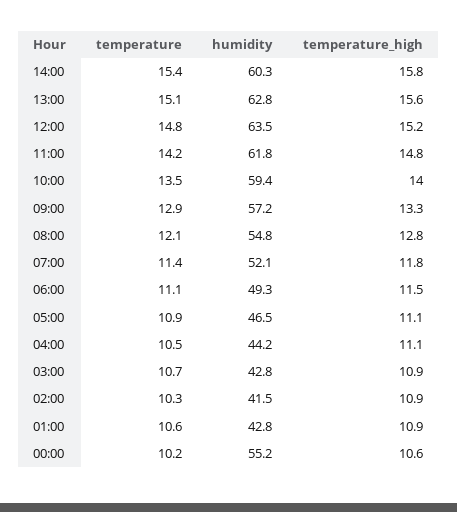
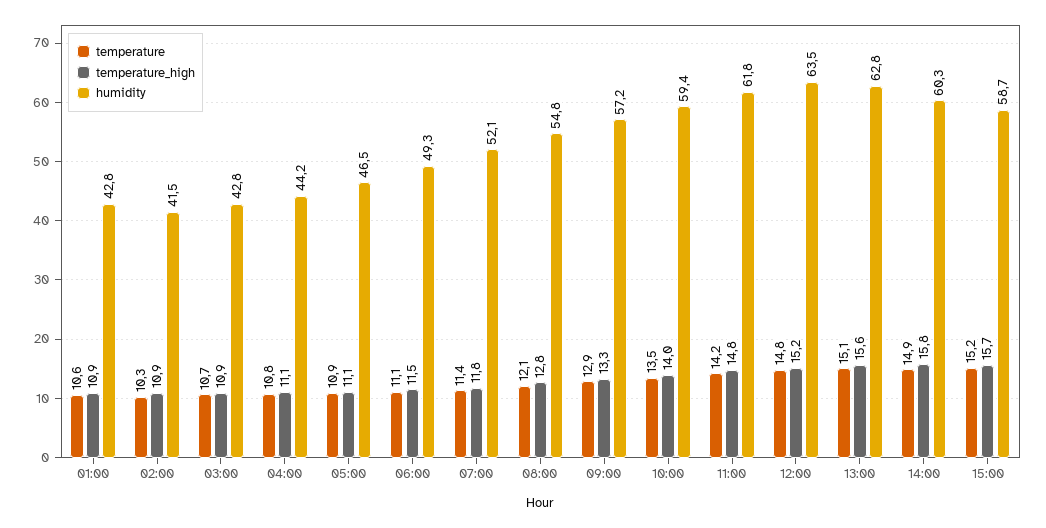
temperature, 14:00: 15.4 -> 14.9
temperature, 04:00: 10.5 -> 10.8
temperature, 00:00: 10.2 -> none
humidity, 00:00: 55.2 -> none
temperature_high, 00:00: 10.6 -> none
temperature, 15:00: none -> 15.2
temperature_high, 15:00: none -> 15.7
humidity, 15:00: none -> 58.7

